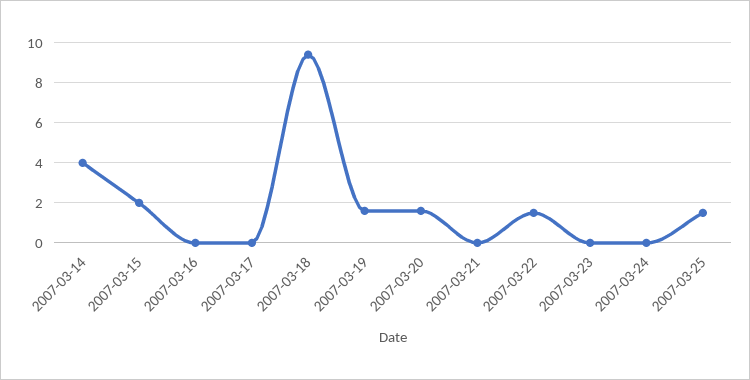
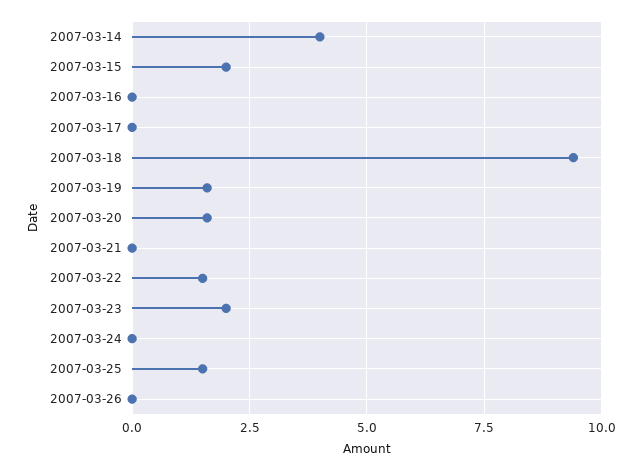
2007-03-23: 0 -> 2
2007-03-26: none -> 0

